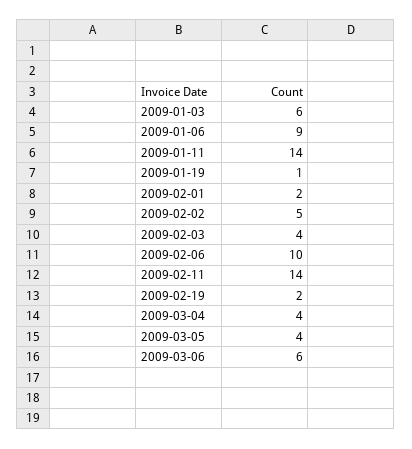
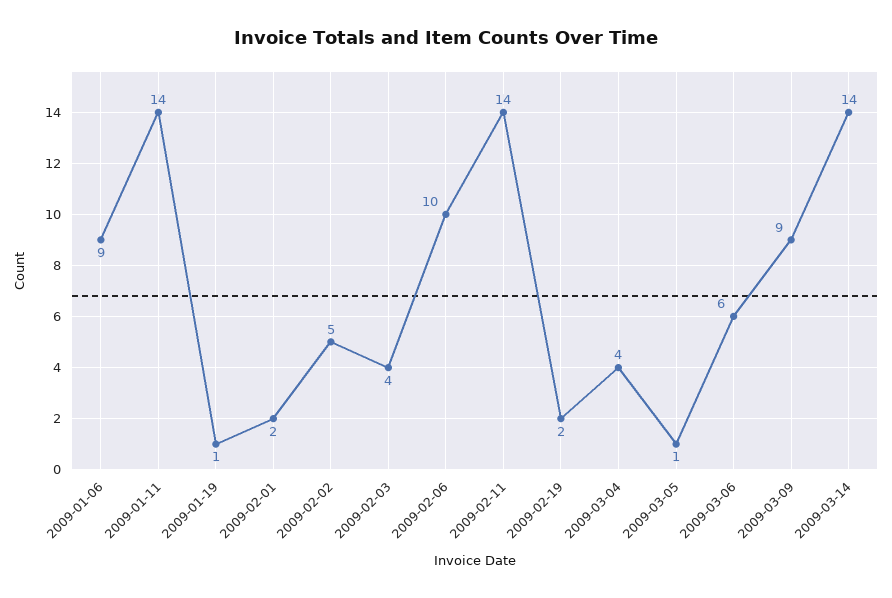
2009-01-03: 6 -> none
2009-03-05: 4 -> 1
2009-03-09: none -> 9
2009-03-14: none -> 14

